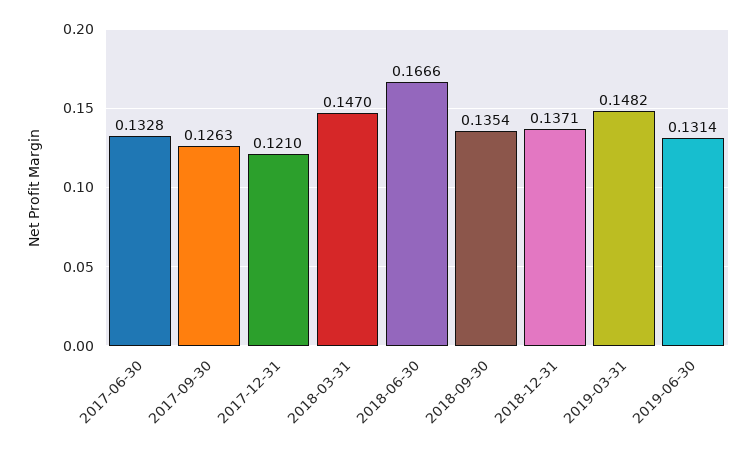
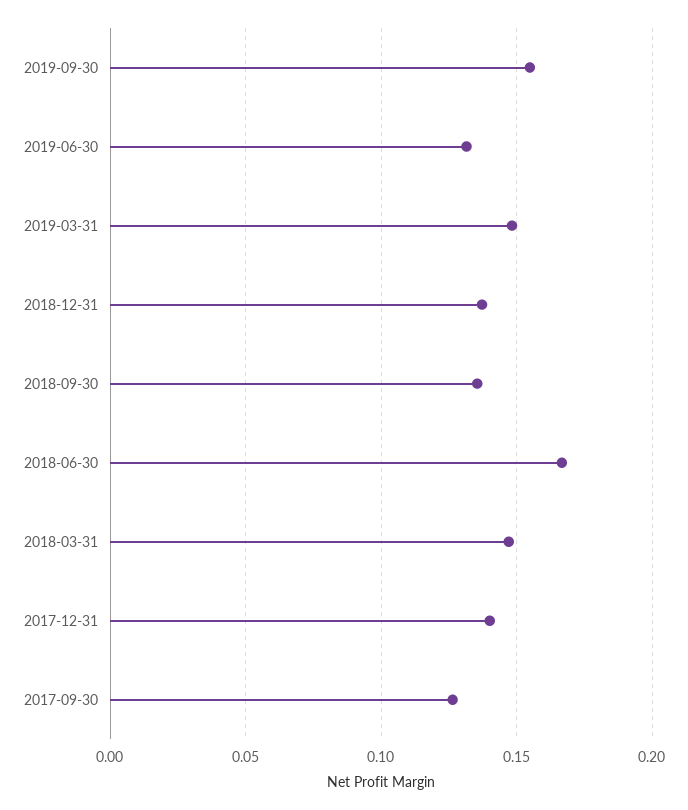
2017-06-30: 0.1328 -> none
2017-12-31: 0.121 -> 0.14
2019-09-30: none -> 0.155

